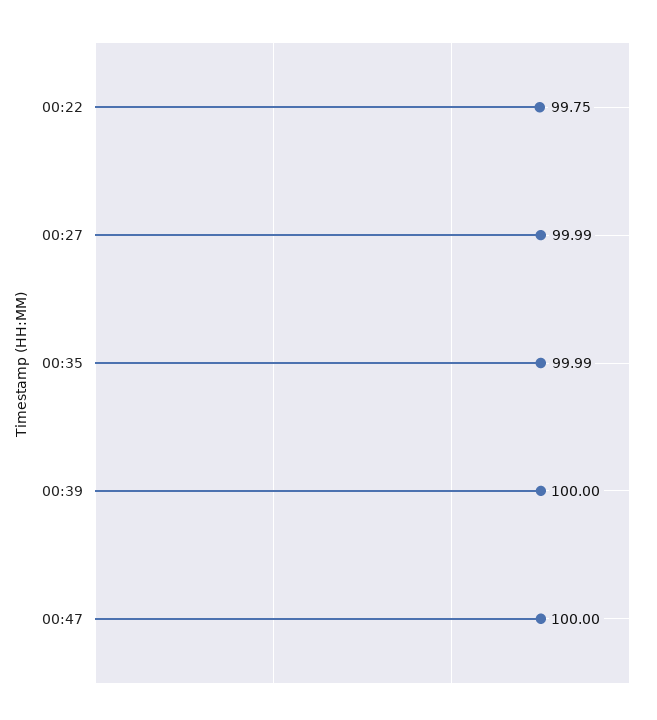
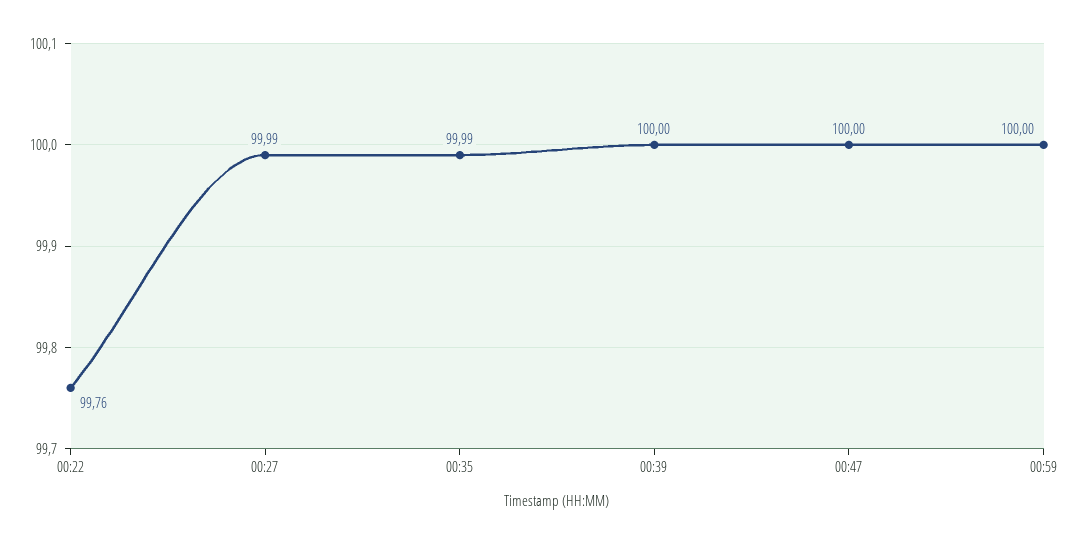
00:22: 99.75 -> 99.76
00:59: none -> 100

